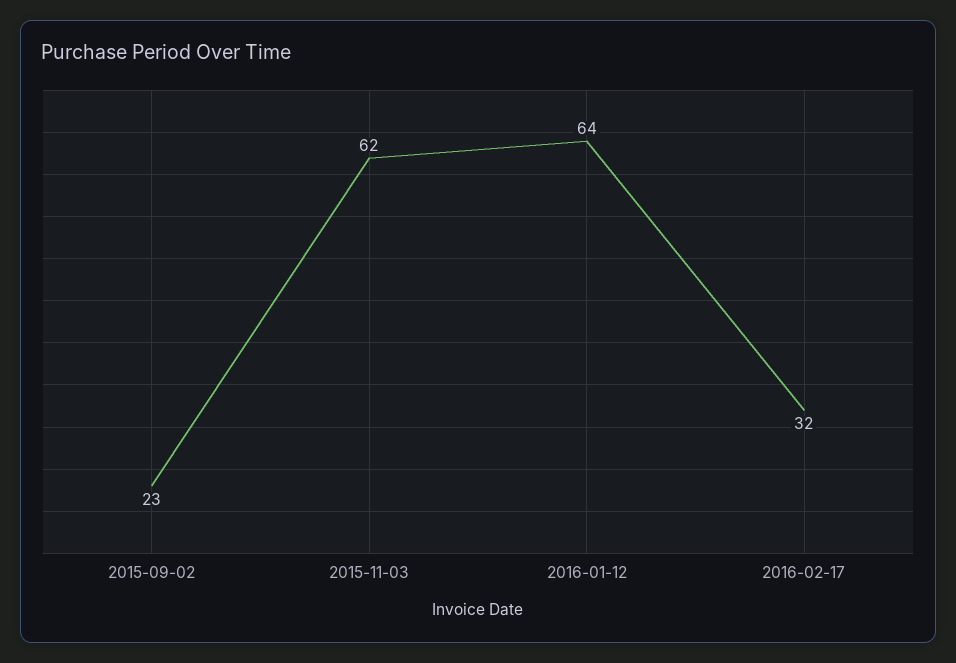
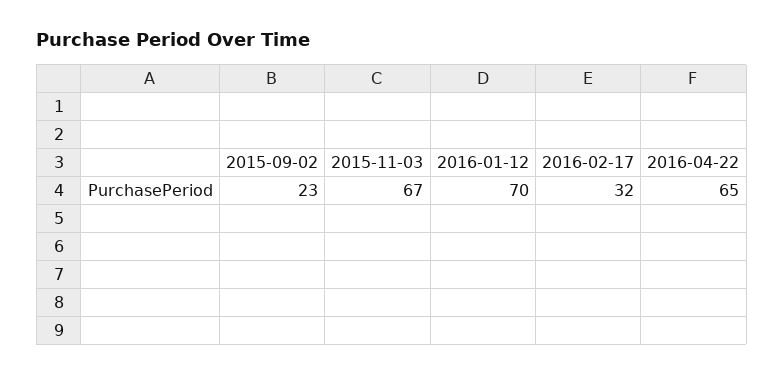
2015-11-03: 62 -> 67
2016-01-12: 64 -> 70
2016-04-22: none -> 65

